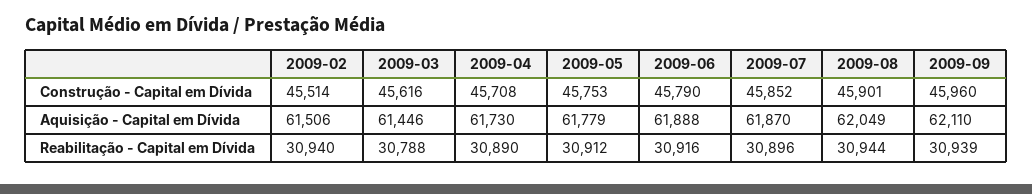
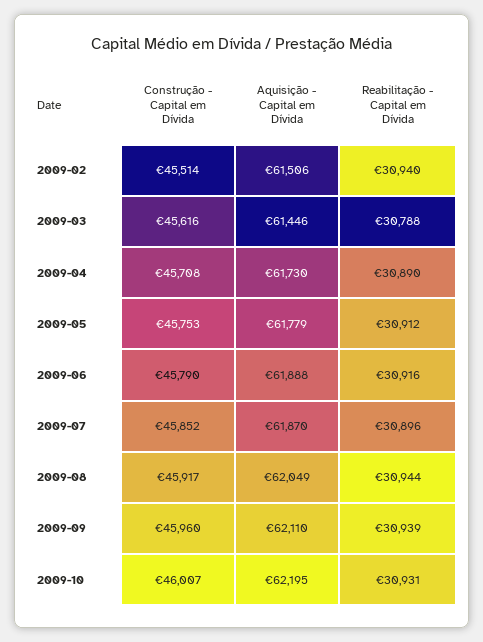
2009-08, Construção - Capital em Dívida: 45901 -> 45917
2009-10, Construção - Capital em Dívida: none -> 46007
2009-10, Aquisição - Capital em Dívida: none -> 62195
2009-10, Reabilitação - Capital em Dívida: none -> 30931

